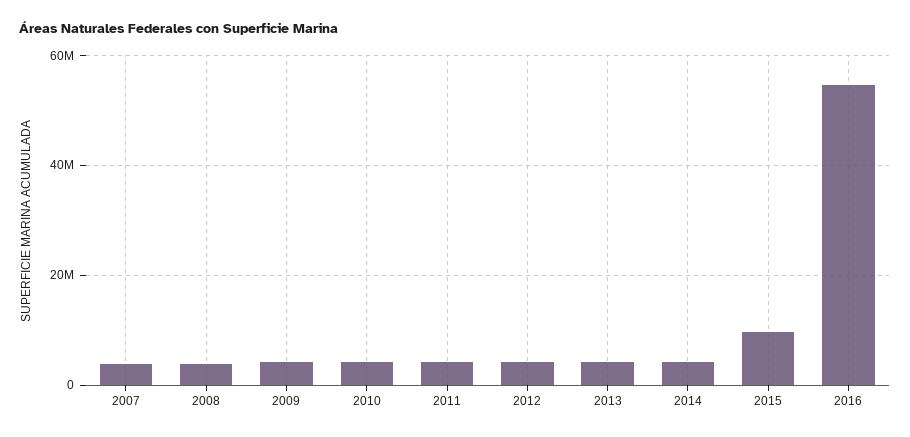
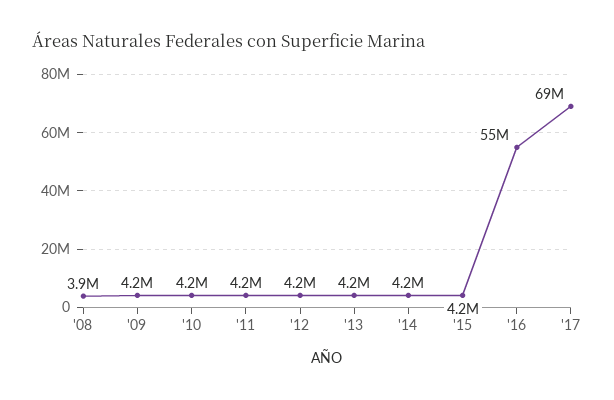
2007: 4000000 -> none
2015: 10000000 -> 4200000
'17: none -> 69000000

